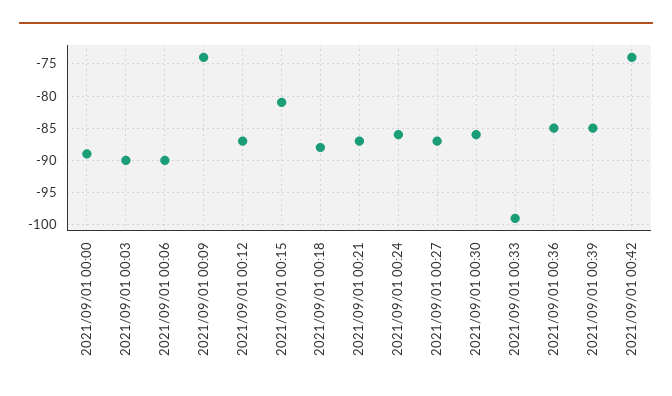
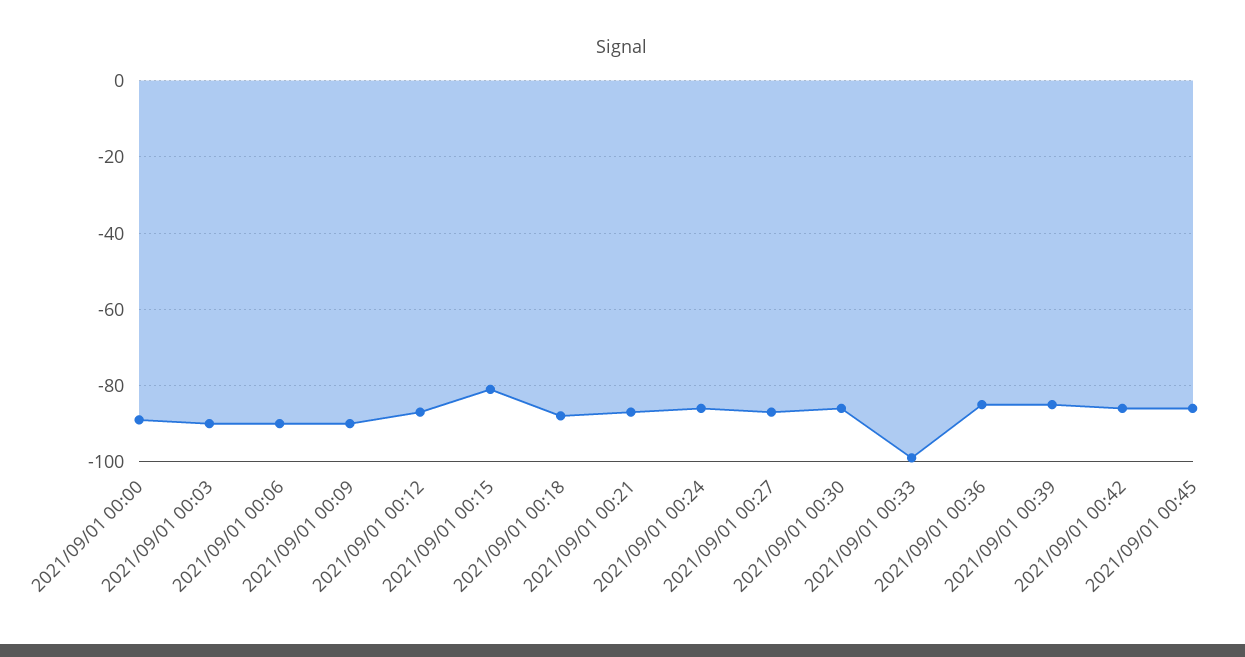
2021/09/01 00:09: -74 -> -90
2021/09/01 00:42: -74 -> -85
2021/09/01 00:45: none -> -85

